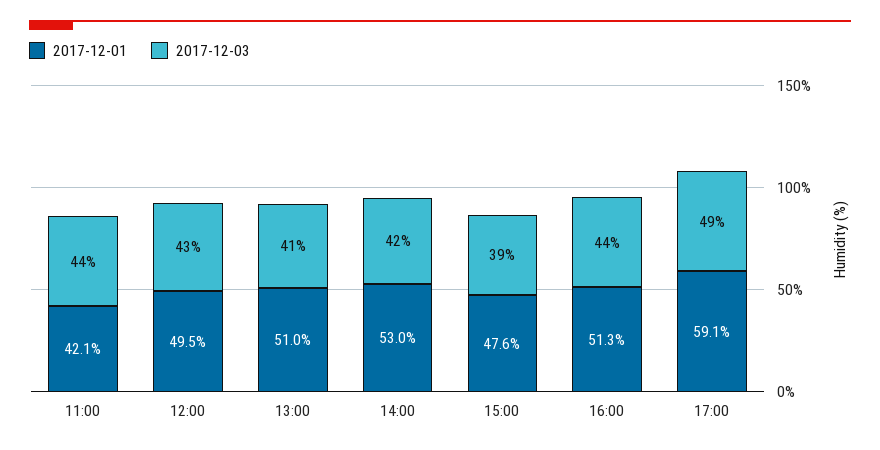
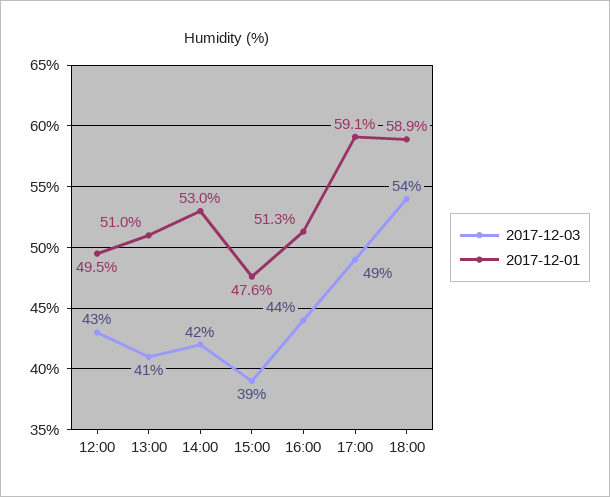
2017-12-01, 11:00: 42.1 -> none
2017-12-03, 11:00: 44 -> none
2017-12-03, 18:00: none -> 54
2017-12-01, 18:00: none -> 58.9

